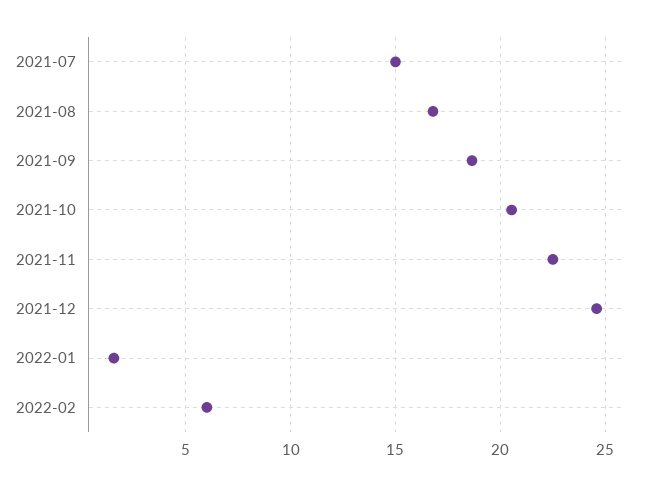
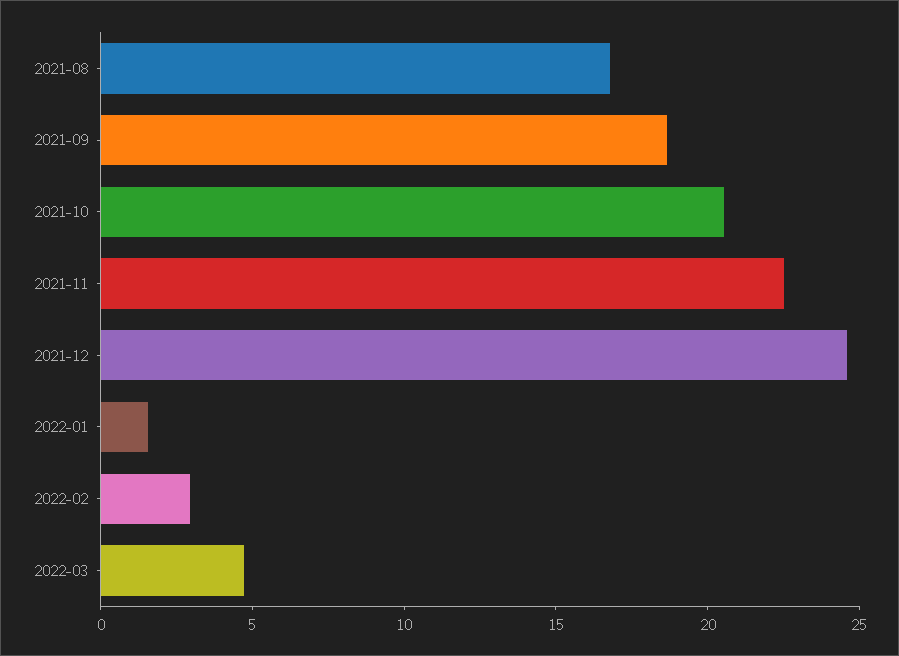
2021-07: 15 -> none
2022-02: 6 -> 3
2022-03: none -> 5

